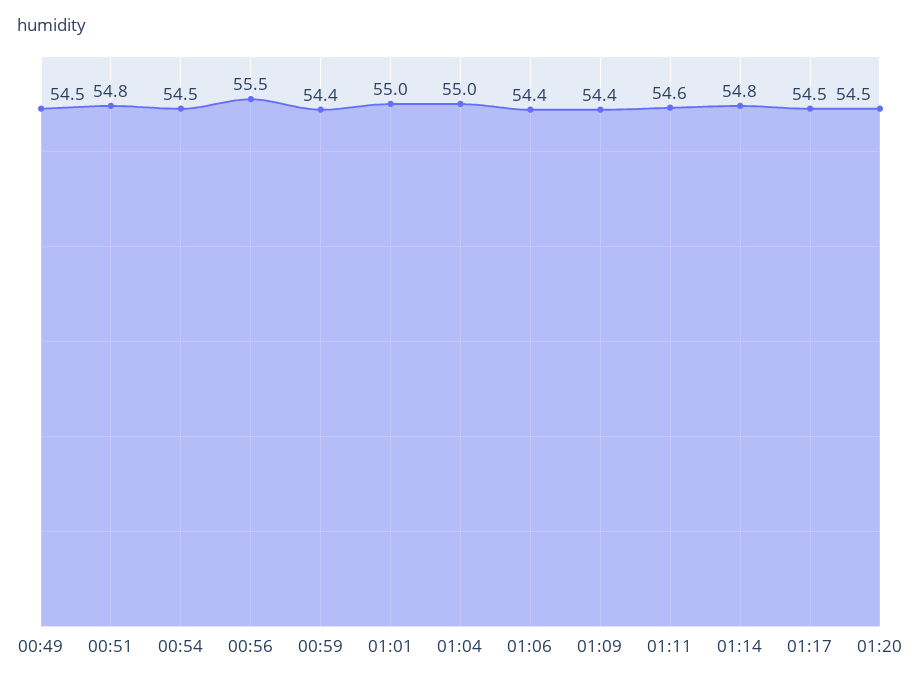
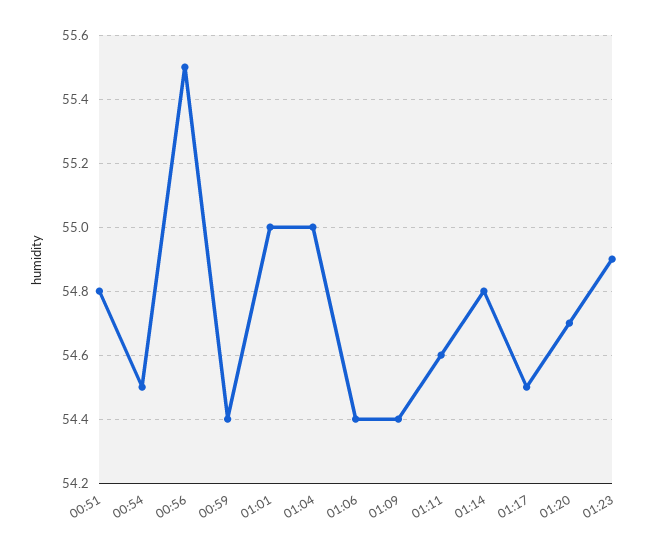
00:49: 54.5 -> none
01:20: 54.5 -> 54.7
01:23: none -> 54.9

